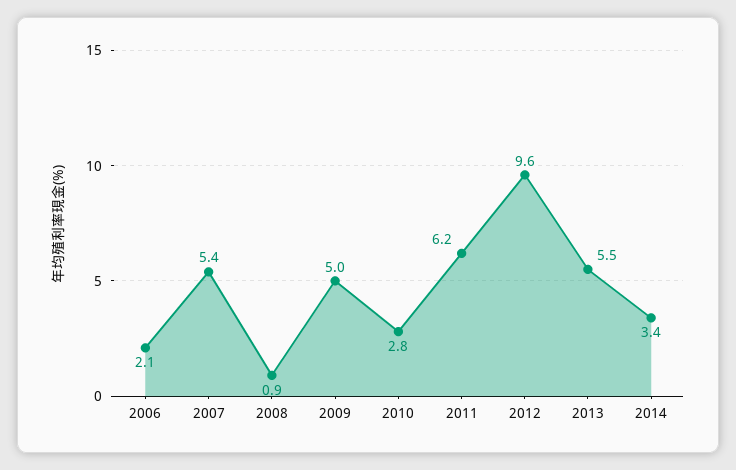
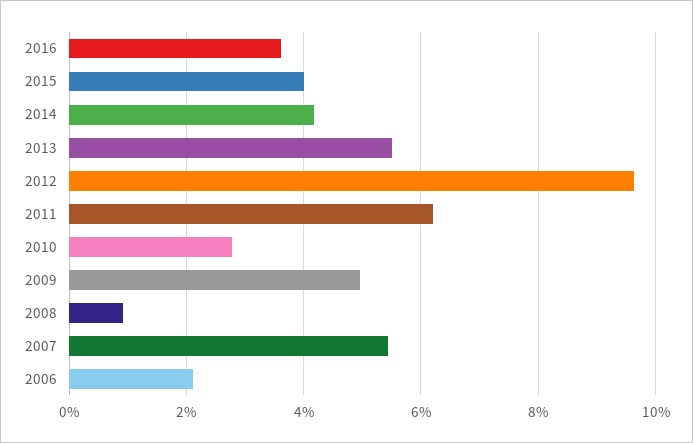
2014: 3.4 -> 4.2
2016: none -> 3.6
2015: none -> 4

